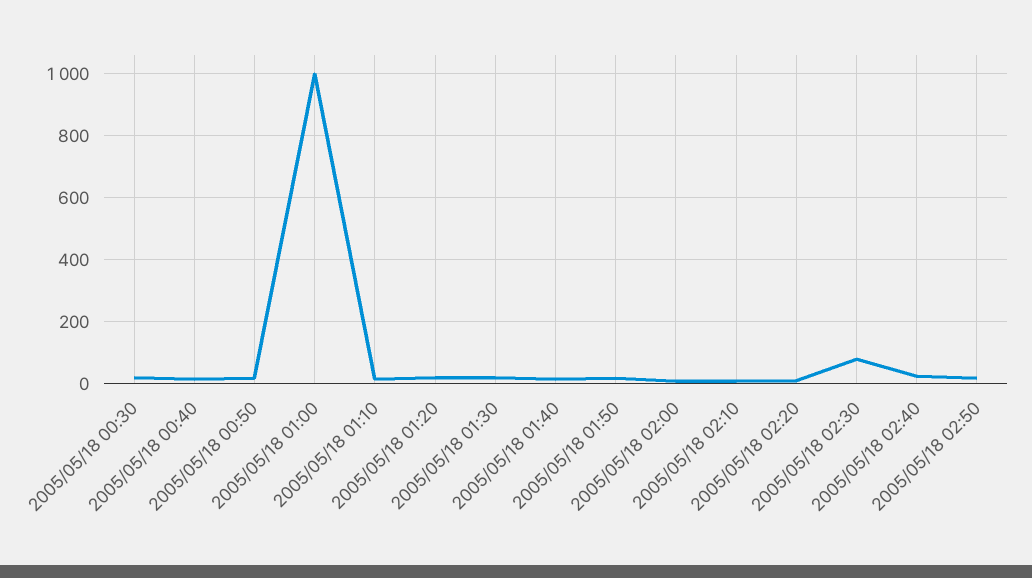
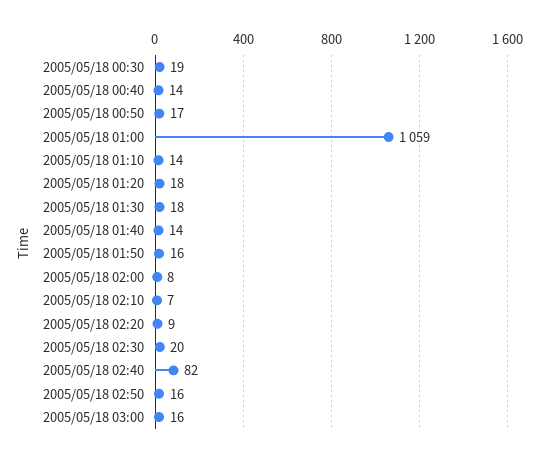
2005/05/18 01:00: 1000 -> 1059
2005/05/18 02:30: 80 -> 20
2005/05/18 02:40: 20 -> 82
2005/05/18 03:00: none -> 16

